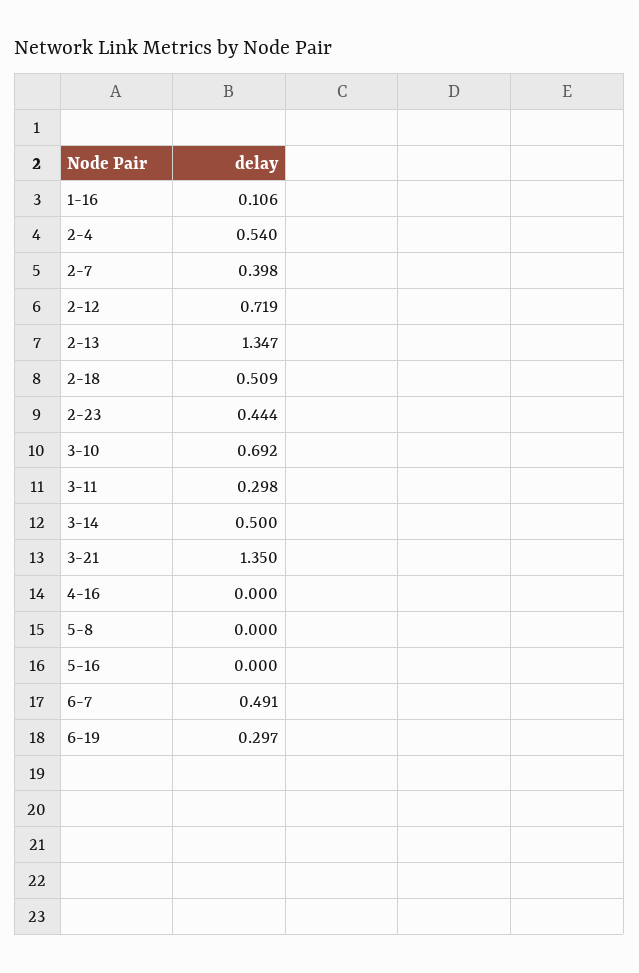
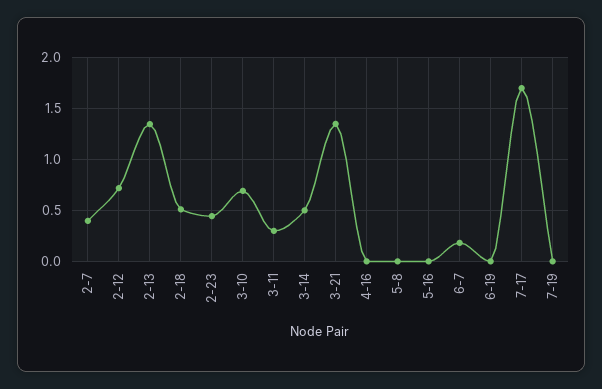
1-16: 0.106 -> none
2-4: 0.54 -> none
6-7: 0.491 -> 0.2
6-19: 0.297 -> 0
7-17: none -> 1.7
7-19: none -> 0

